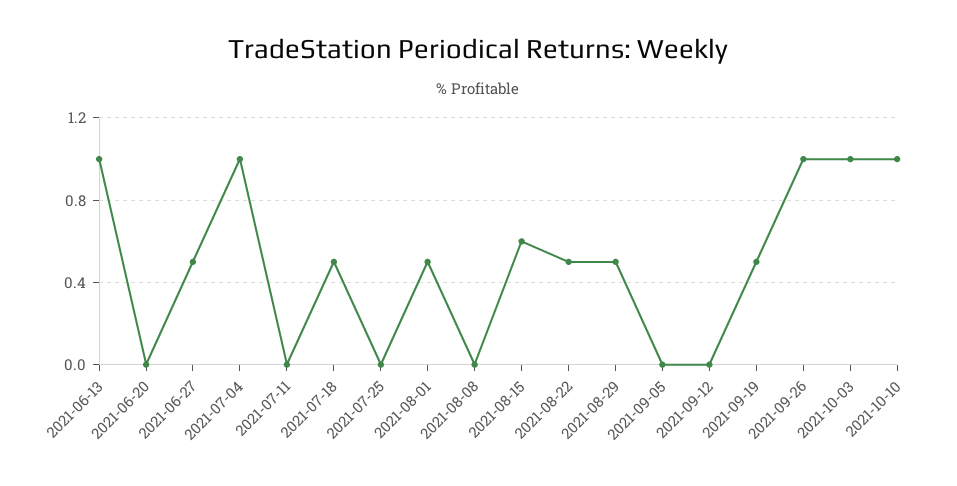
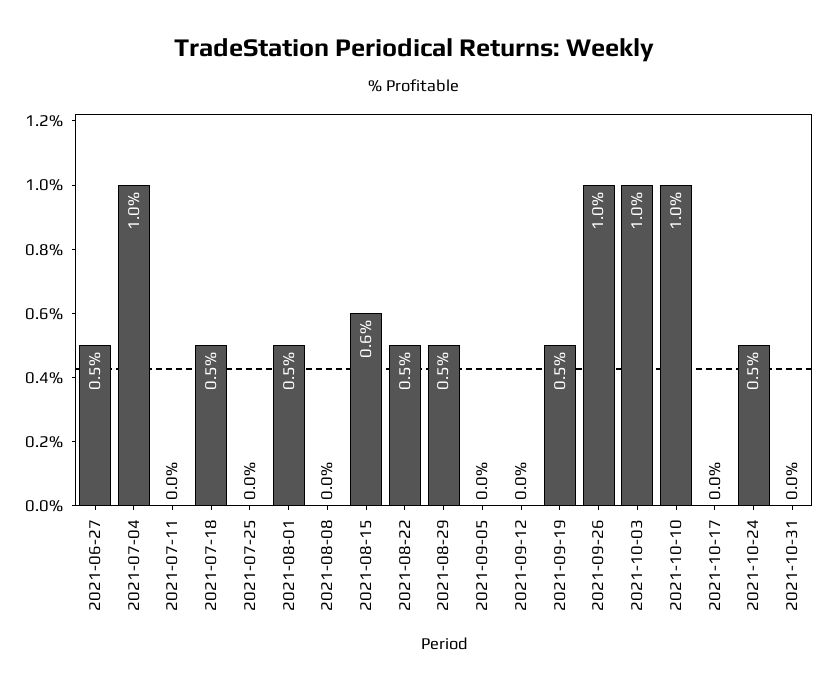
2021-06-13: 1 -> none
2021-06-20: 0 -> none
2021-10-17: none -> 0
2021-10-24: none -> 0.5
2021-10-31: none -> 0

